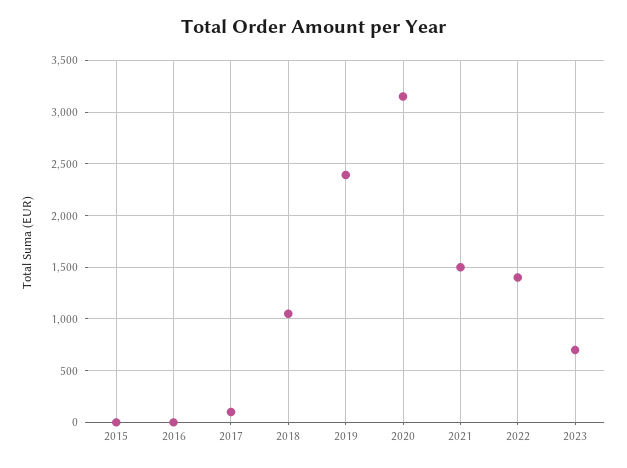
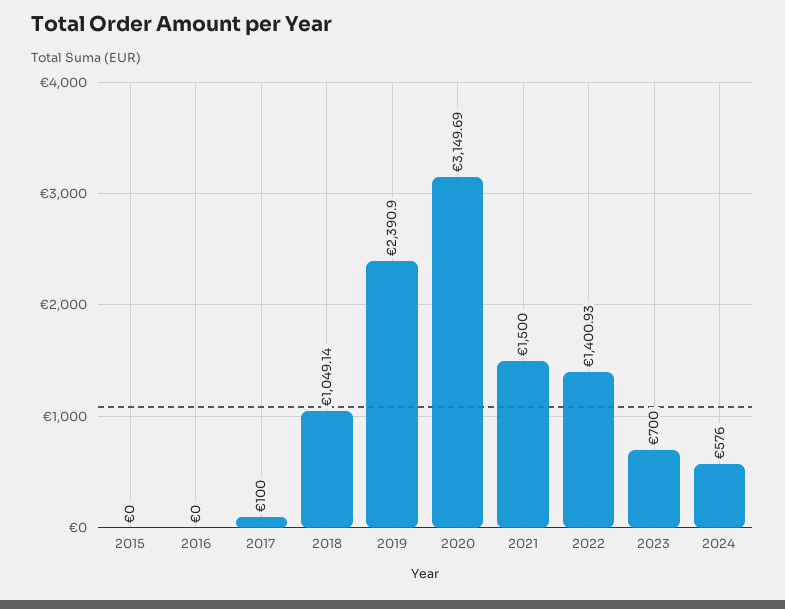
2024: none -> 576

